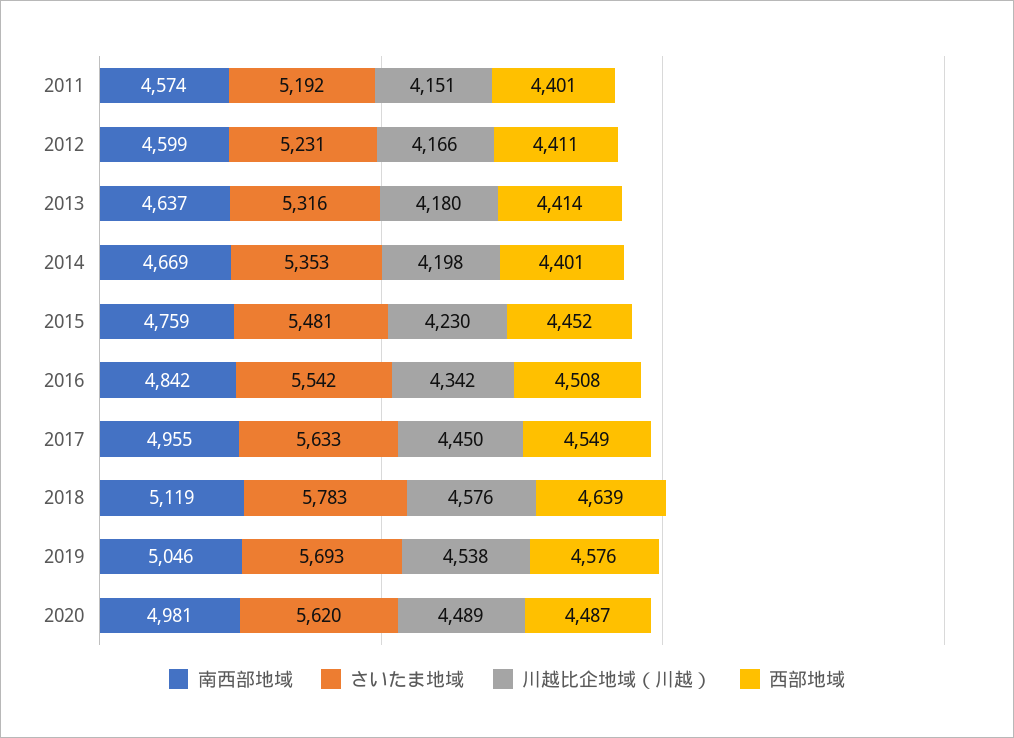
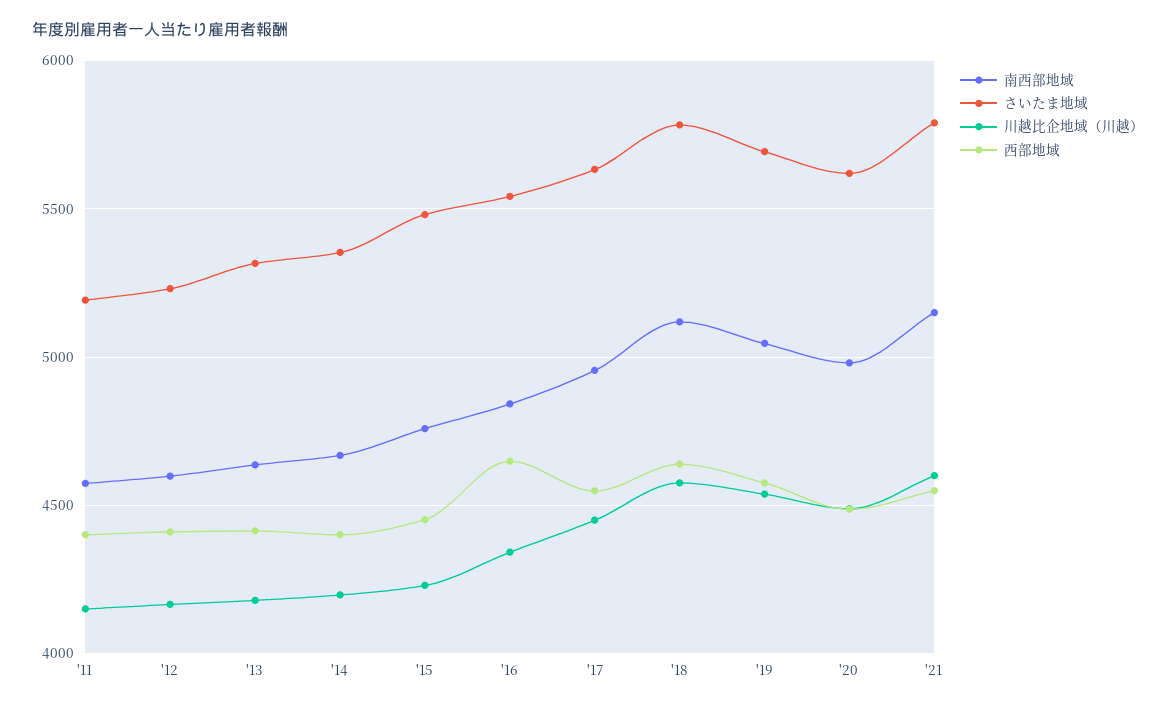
西部地域, 2016: 4508 -> 4650
南西部地域, '21: none -> 5150
さいたま地域, '21: none -> 5800
川越比企地域（川越）, '21: none -> 4600
西部地域, '21: none -> 4550

